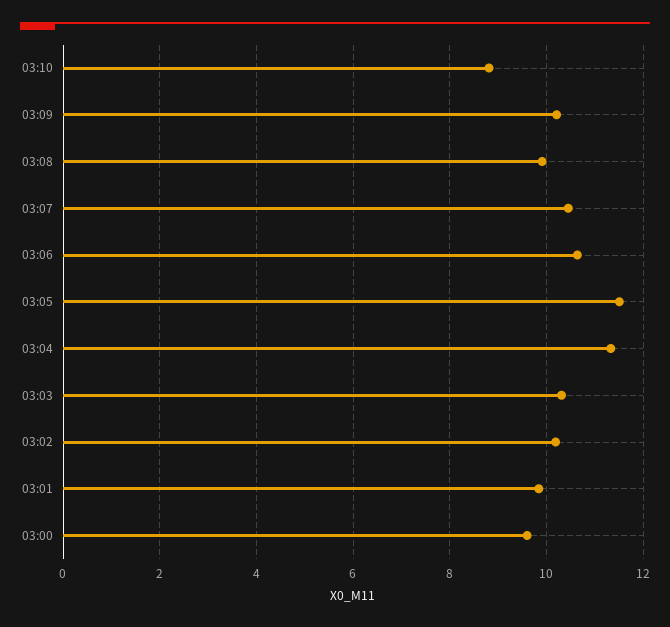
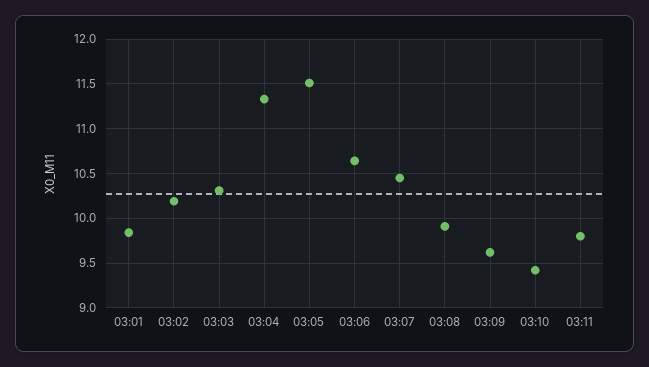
03:10: 8.8 -> 9.4
03:09: 10.2 -> 9.6
03:00: 9.6 -> none
03:11: none -> 9.8

